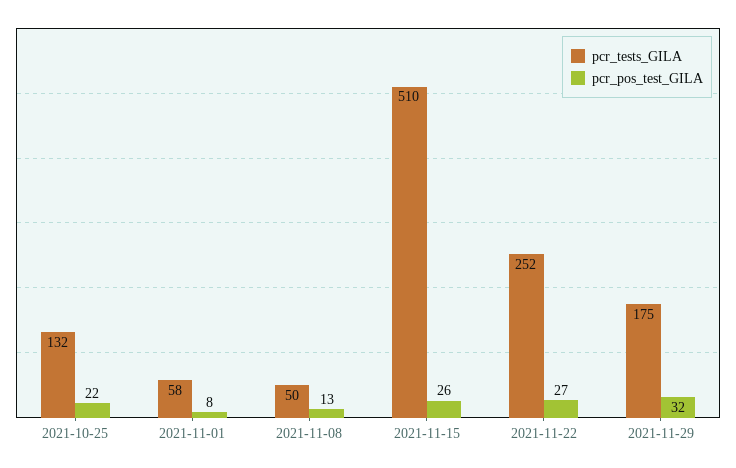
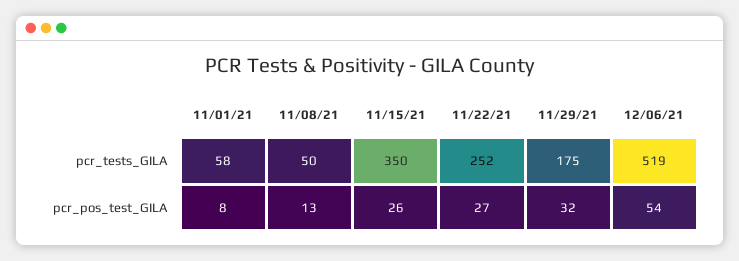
pcr_tests_GILA, 2021-10-25: 132 -> none
pcr_pos_test_GILA, 2021-10-25: 22 -> none
pcr_tests_GILA, 2021-11-15: 510 -> 350
pcr_tests_GILA, 12/06/21: none -> 519
pcr_pos_test_GILA, 12/06/21: none -> 54

